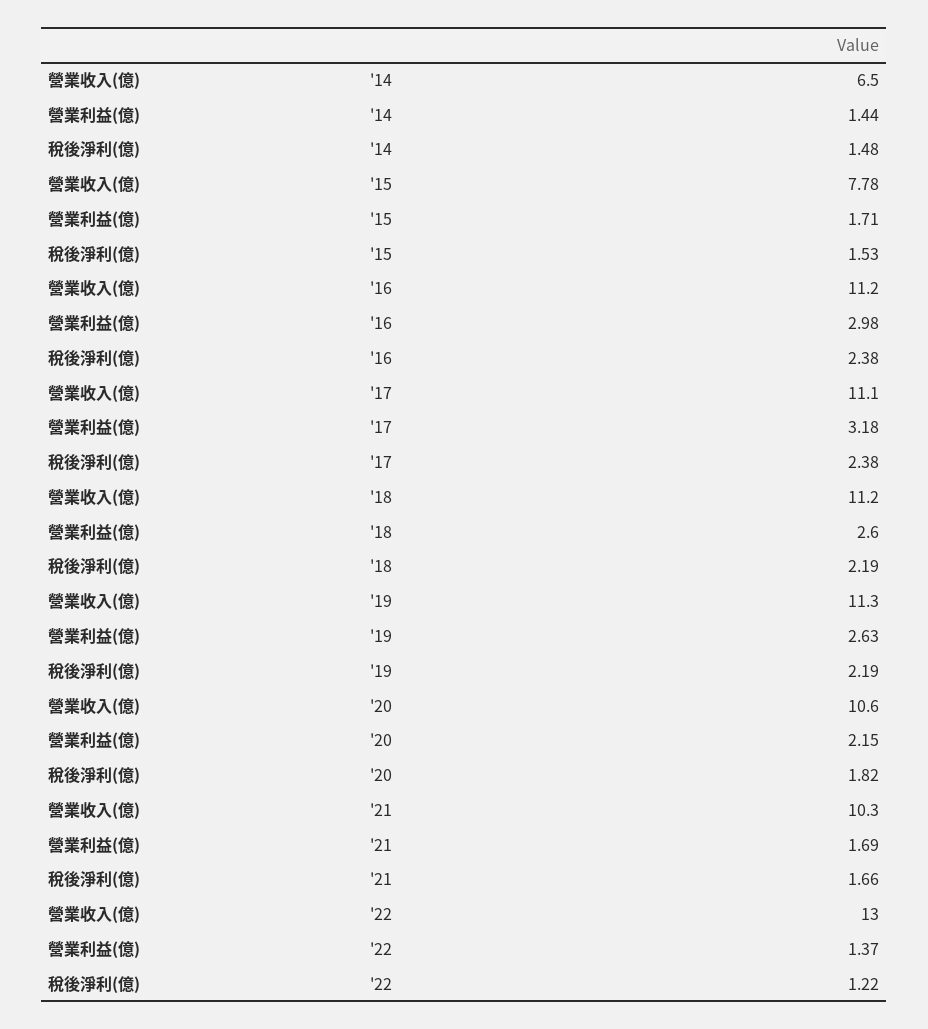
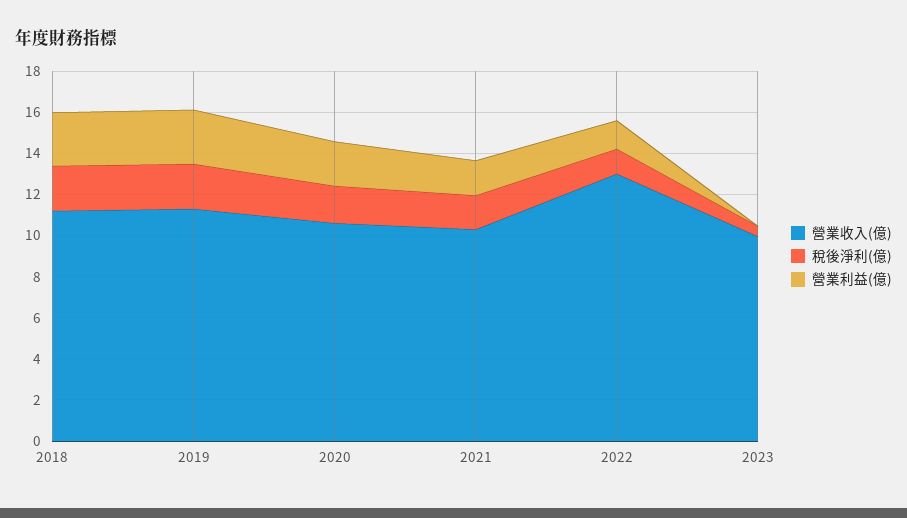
營業收入(億), '14: 6.5 -> none
營業利益(億), '14: 1.44 -> none
稅後淨利(億), '14: 1.48 -> none
營業收入(億), '15: 7.78 -> none
營業利益(億), '15: 1.71 -> none
稅後淨利(億), '15: 1.53 -> none
營業收入(億), '16: 11.2 -> none
營業利益(億), '16: 2.98 -> none
稅後淨利(億), '16: 2.38 -> none
營業收入(億), '17: 11.1 -> none
營業利益(億), '17: 3.18 -> none
稅後淨利(億), '17: 2.38 -> none
營業收入(億), 2023: none -> 10
稅後淨利(億), 2023: none -> 0.5
營業利益(億), 2023: none -> 0

